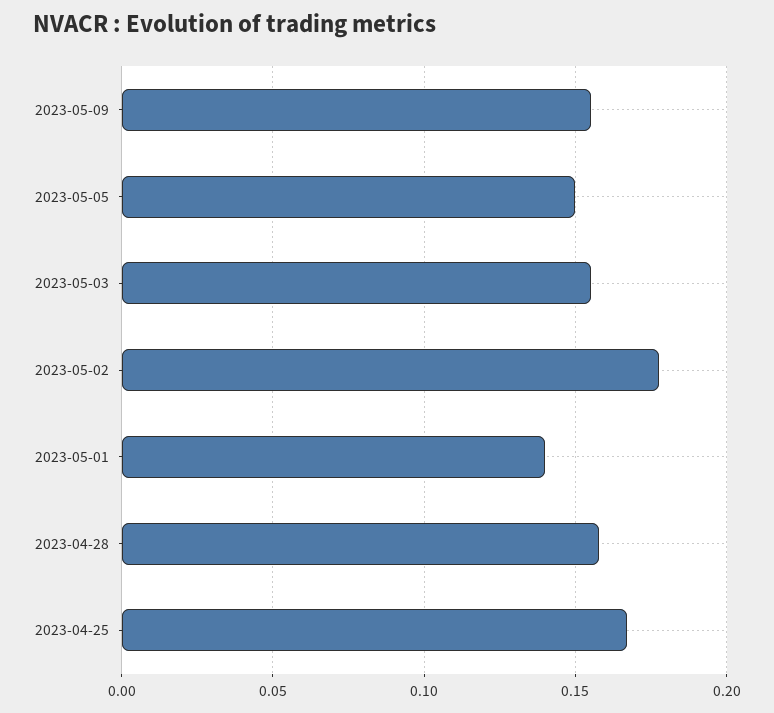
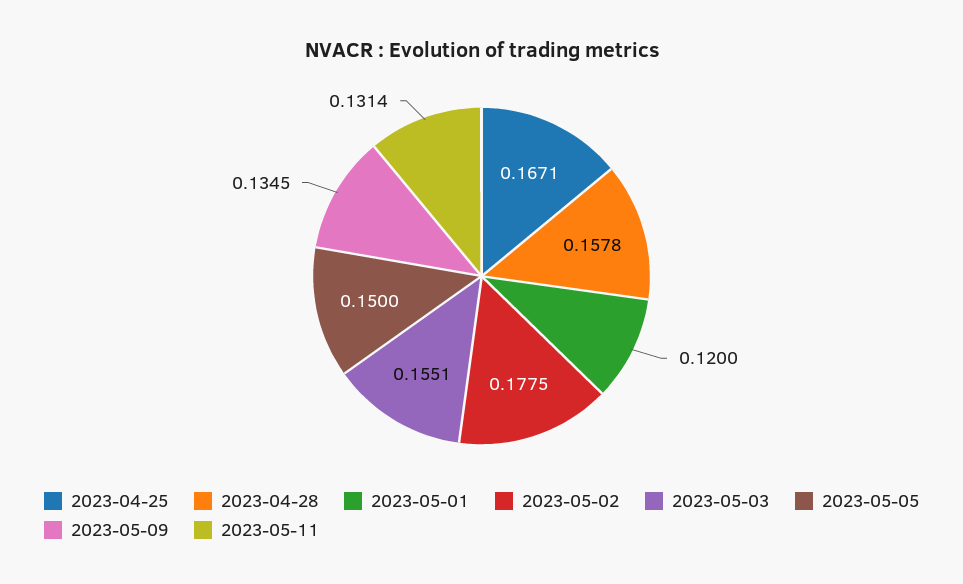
2023-05-09: 0.155 -> 0.1345
2023-05-01: 0.14 -> 0.12
2023-05-11: none -> 0.1314

